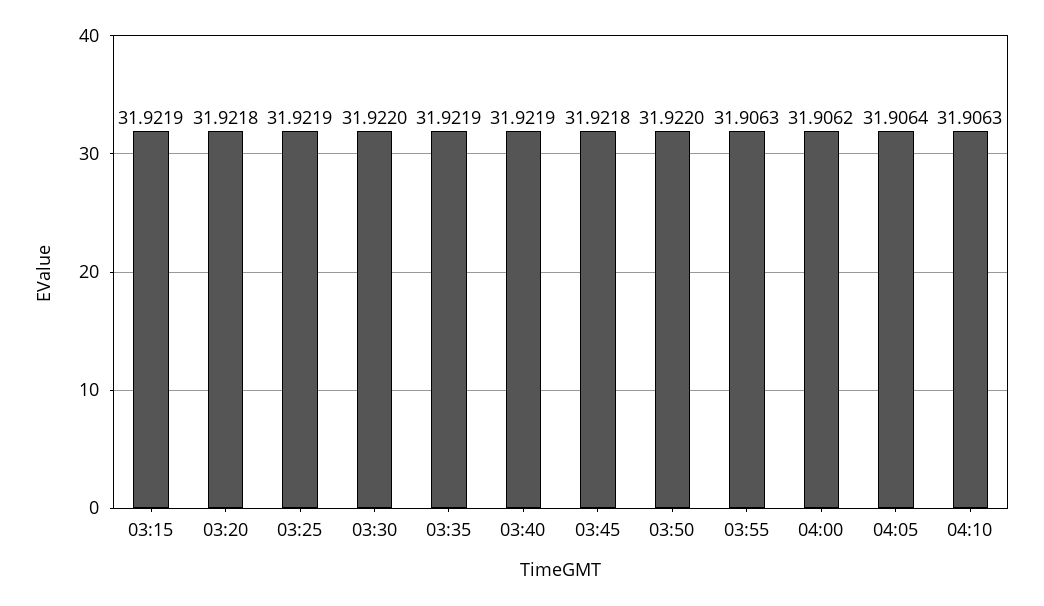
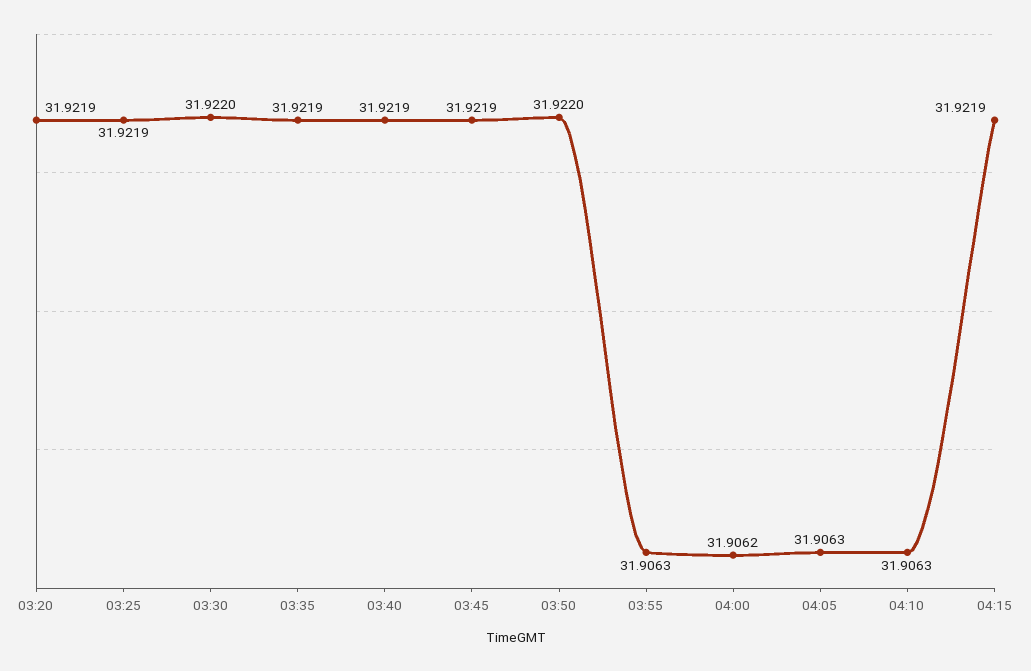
03:15: 31.9219 -> none
03:20: 31.9218 -> 31.9219
03:45: 31.9218 -> 31.9219
04:05: 31.9064 -> 31.9063
04:15: none -> 31.9219

